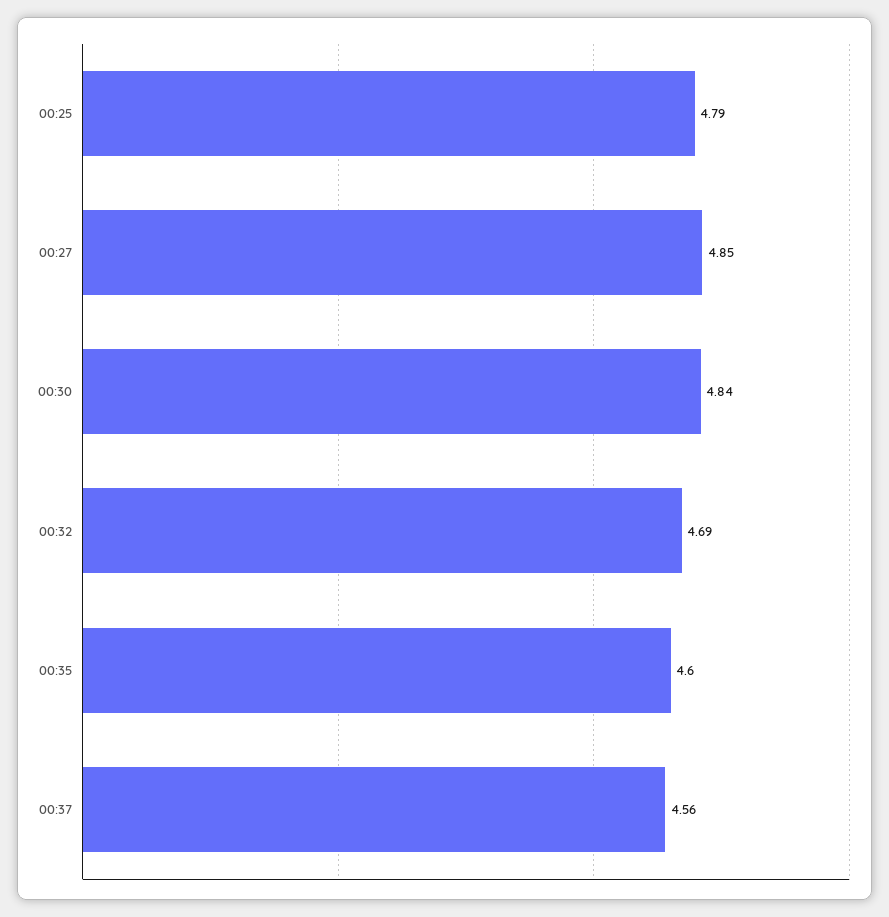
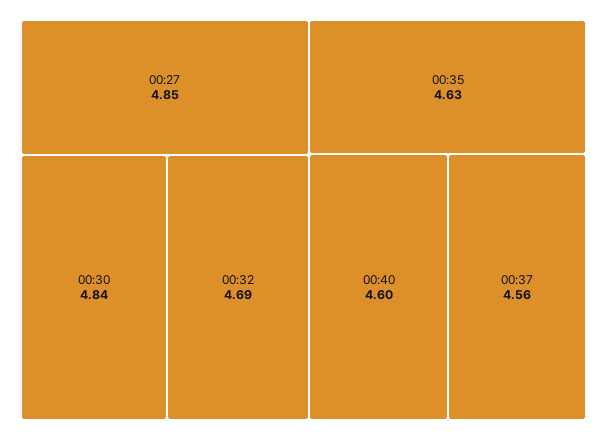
00:25: 4.79 -> none
00:35: 4.6 -> 4.63
00:40: none -> 4.6

